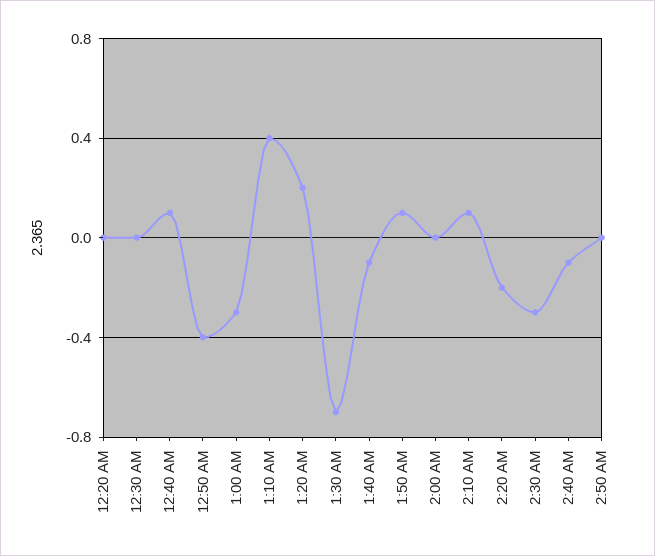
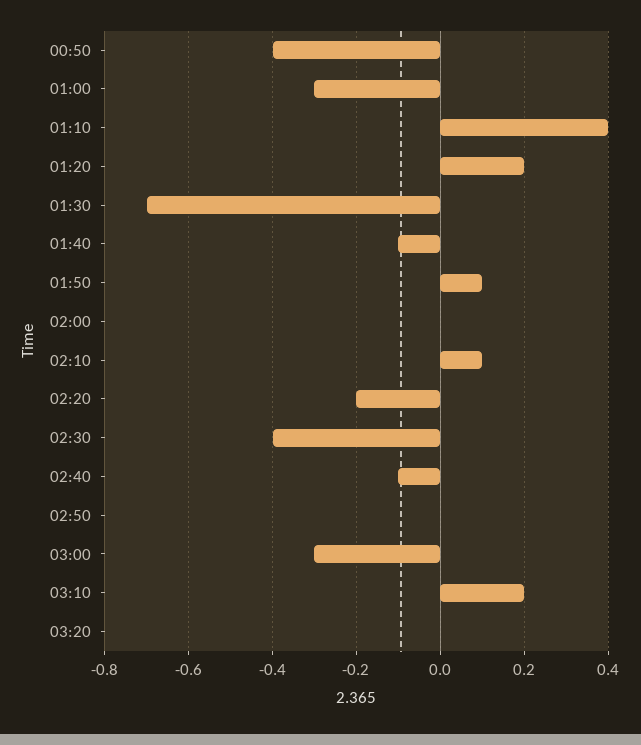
12:20 AM: 0 -> none
12:30 AM: 0 -> none
12:40 AM: 0.1 -> none
2:30 AM: -0.3 -> -0.4
03:00: none -> -0.3
03:10: none -> 0.2
03:20: none -> 0

